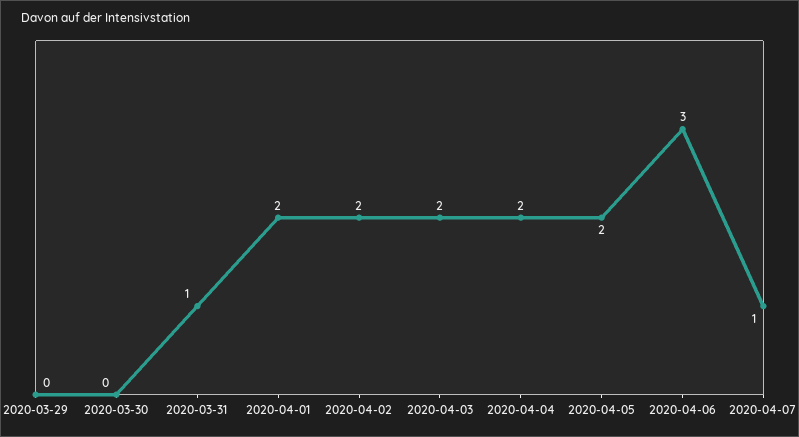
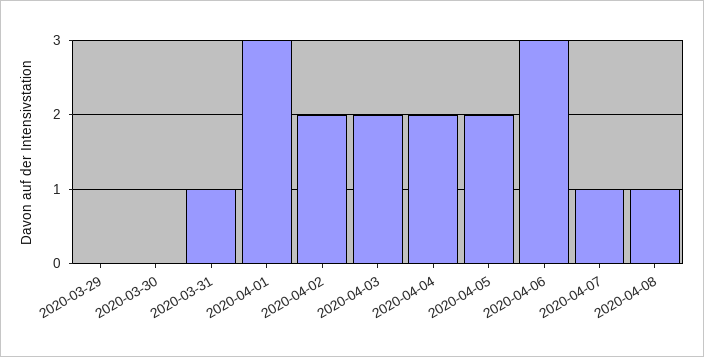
2020-04-01: 2 -> 3
2020-04-08: none -> 1

